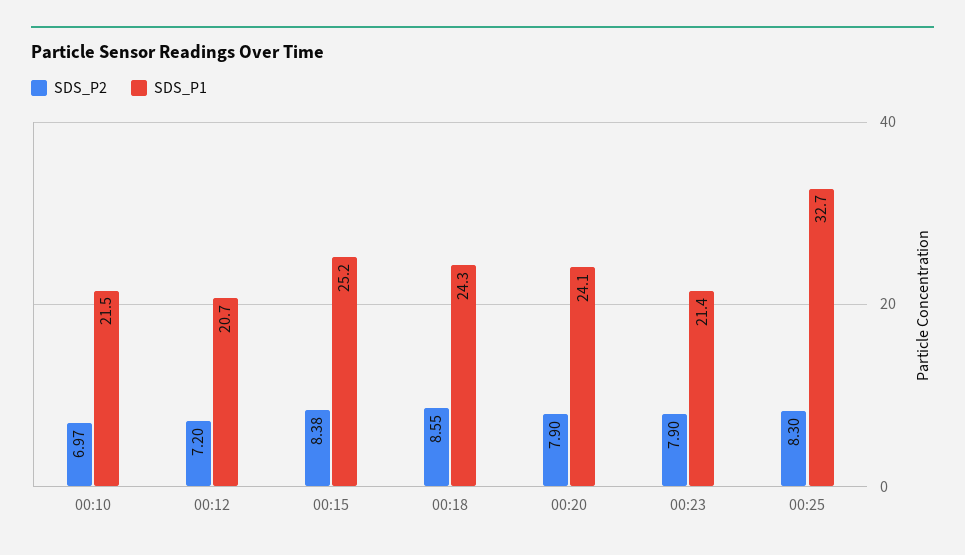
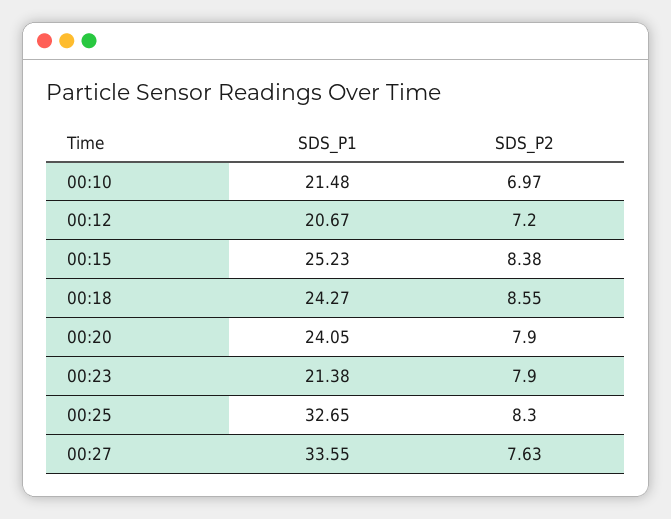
SDS_P1, 00:27: none -> 33.55
SDS_P2, 00:27: none -> 7.63

